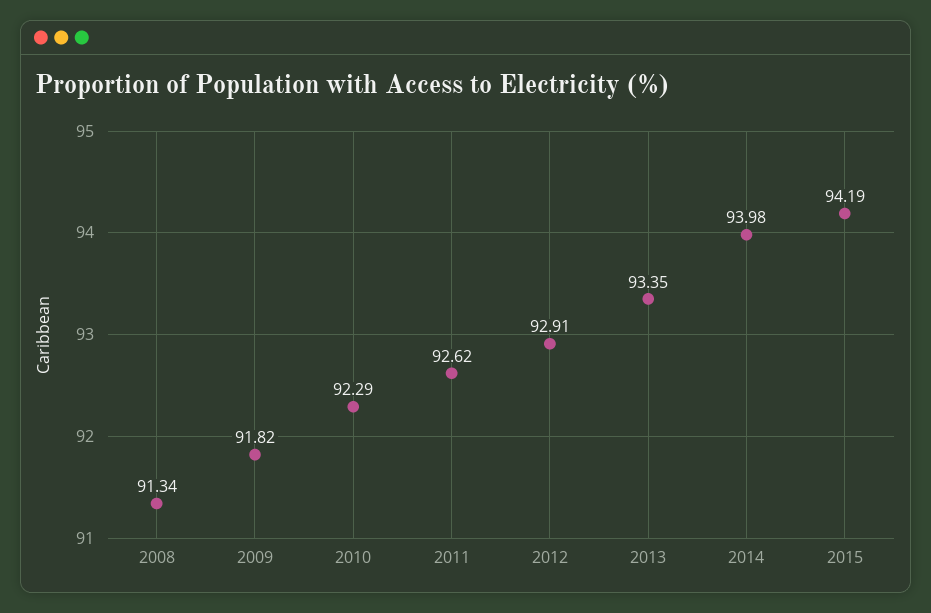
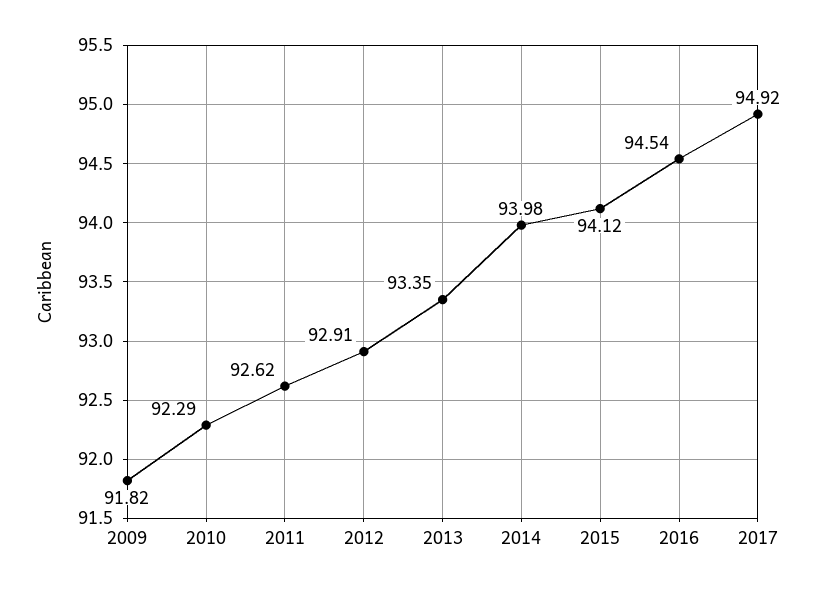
2008: 91.34 -> none
2015: 94.19 -> 94.12
2016: none -> 94.54
2017: none -> 94.92

